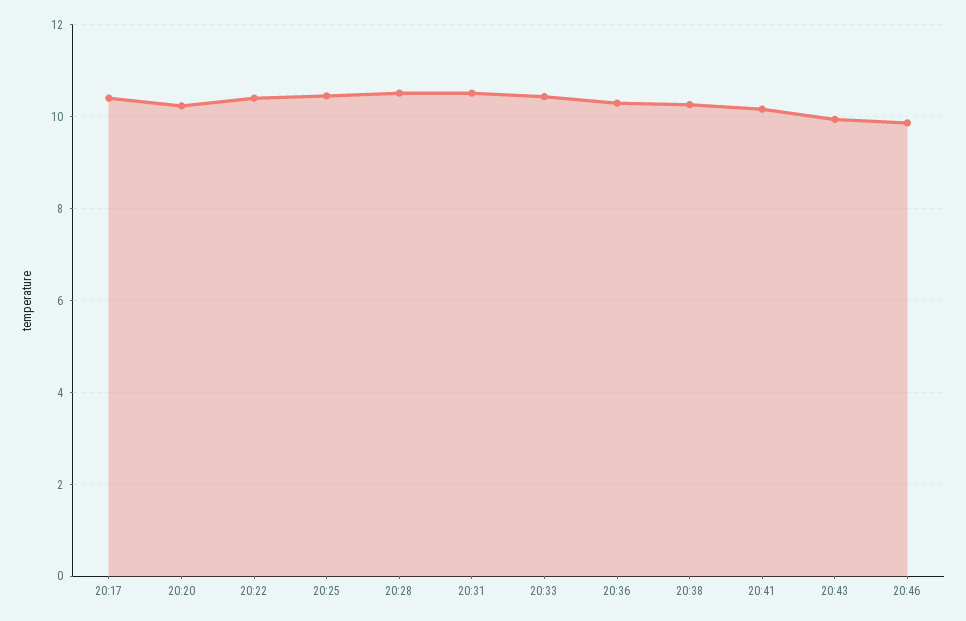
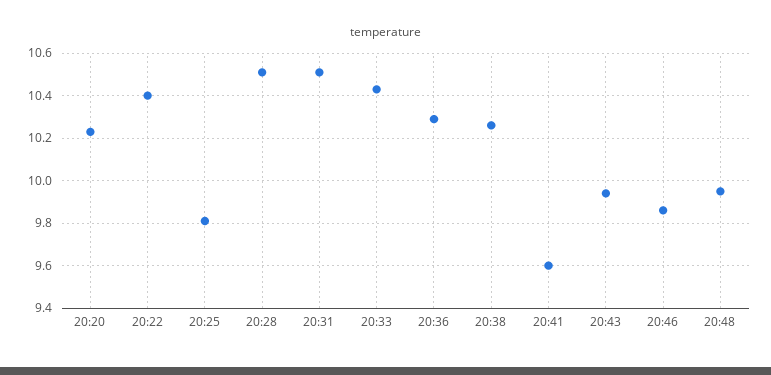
20:17: 10.4 -> none
20:25: 10.4 -> 9.8
20:41: 10.2 -> 9.6
20:48: none -> 9.95

